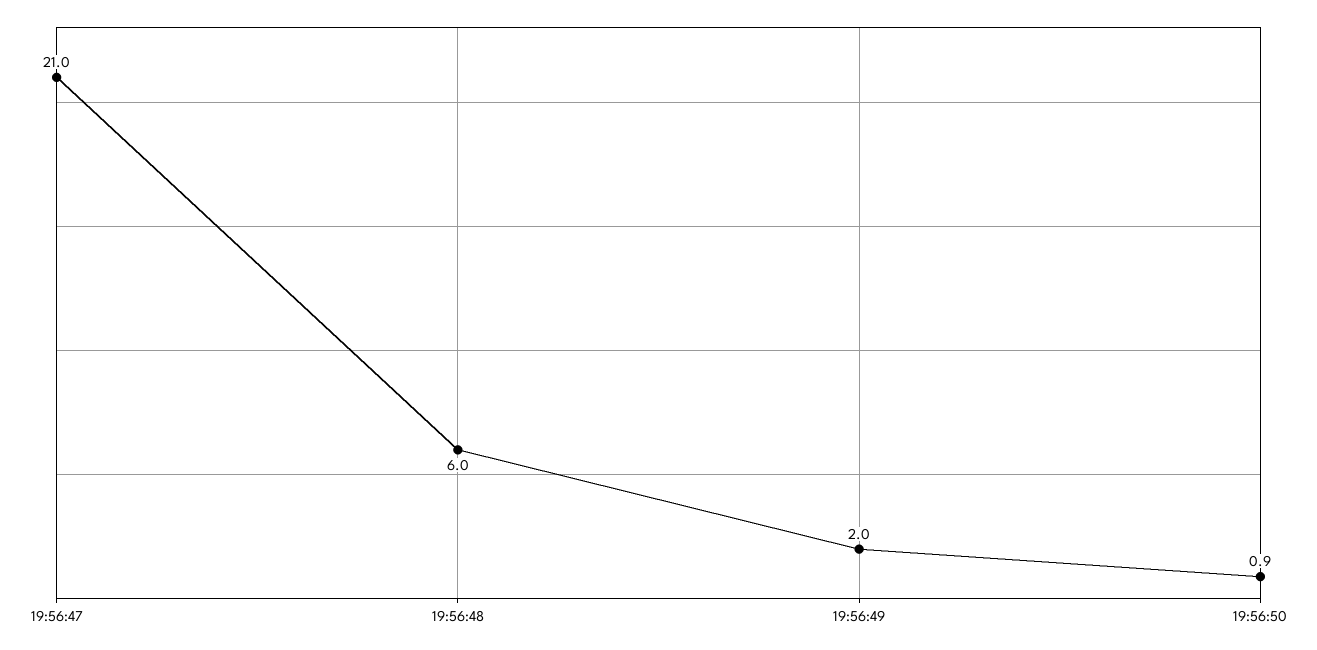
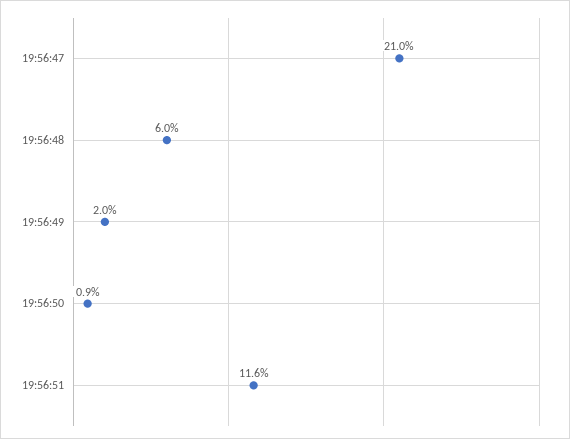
19:56:51: none -> 11.6

